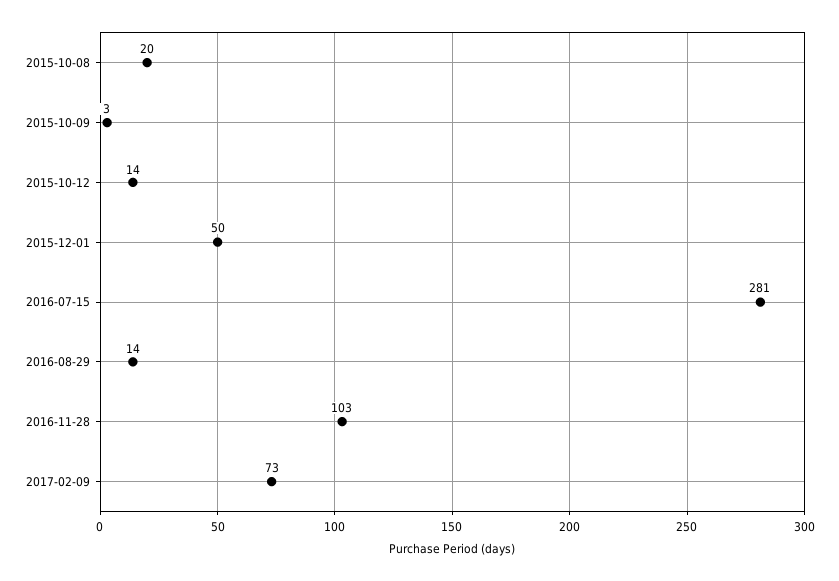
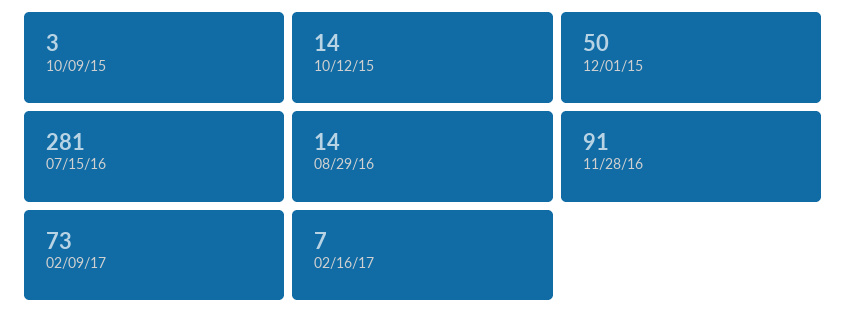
2015-10-08: 20 -> none
2016-11-28: 103 -> 91
02/16/17: none -> 7

